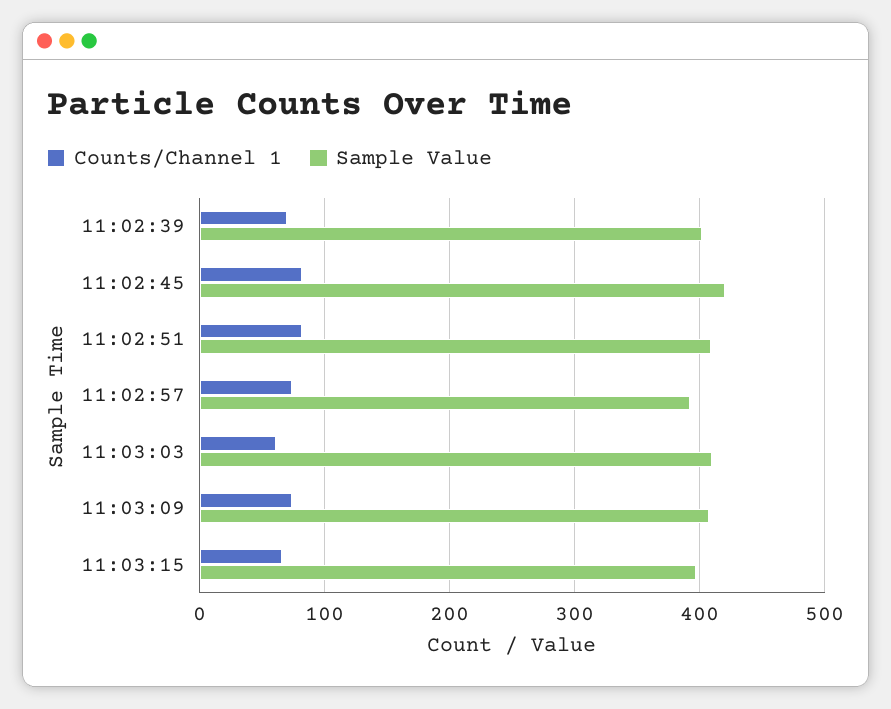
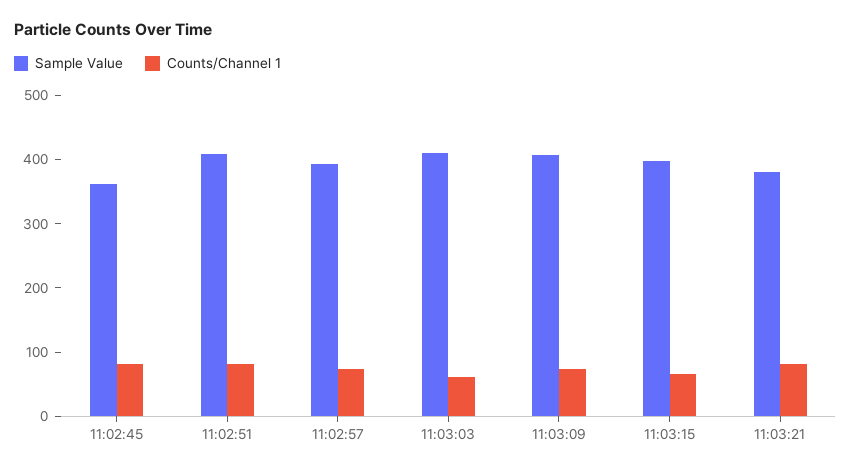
Counts/Channel 1, 11:02:39: 70 -> none
Sample Value, 11:02:39: 400 -> none
Sample Value, 11:02:45: 420 -> 360
Sample Value, 11:03:21: none -> 380
Counts/Channel 1, 11:03:21: none -> 80

